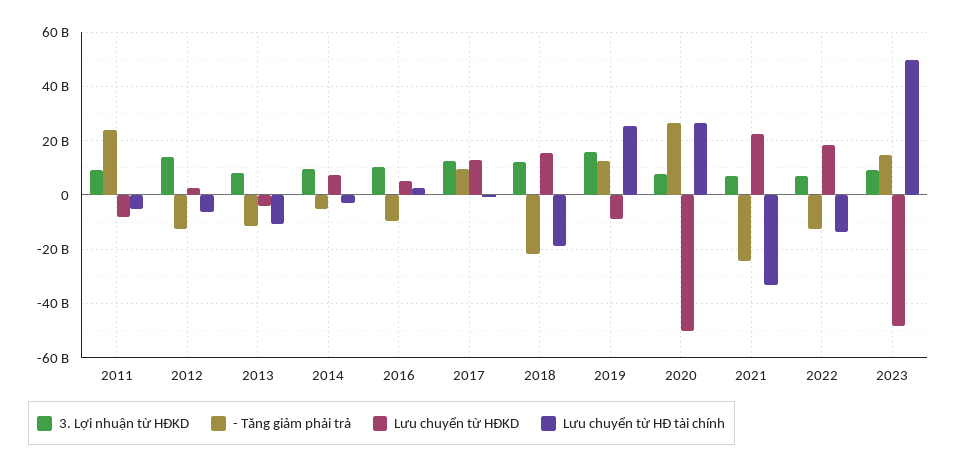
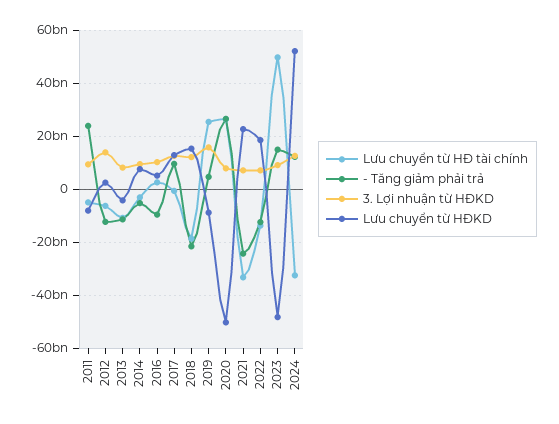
- Tăng giảm phải trả, 2019: 12500000000 -> 5000000000
Lưu chuyển từ HĐ tài chính, 2024: none -> -32500000000
- Tăng giảm phải trả, 2024: none -> 12500000000
3. Lợi nhuận từ HĐKD, 2024: none -> 12500000000
Lưu chuyển từ HĐKD, 2024: none -> 52500000000

